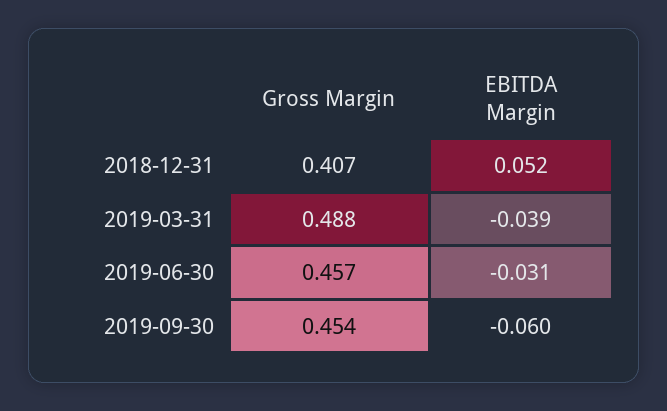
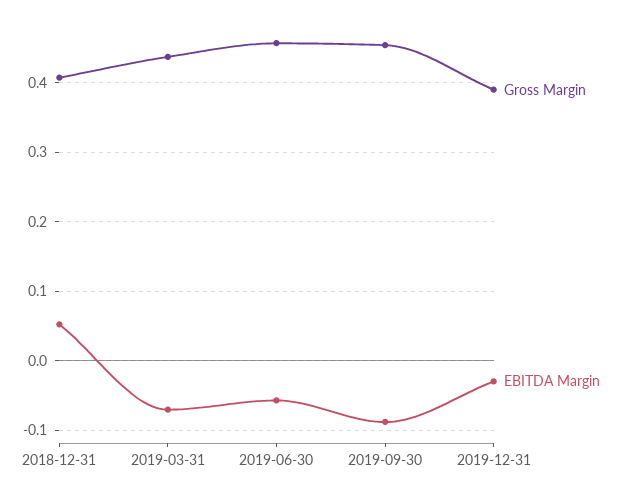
Gross Margin, 2019-03-31: 0.488 -> 0.44
EBITDA Margin, 2019-03-31: -0.039 -> -0.07
EBITDA Margin, 2019-06-30: -0.031 -> -0.06
EBITDA Margin, 2019-09-30: -0.06 -> -0.09
Gross Margin, 2019-12-31: none -> 0.39
EBITDA Margin, 2019-12-31: none -> -0.03

